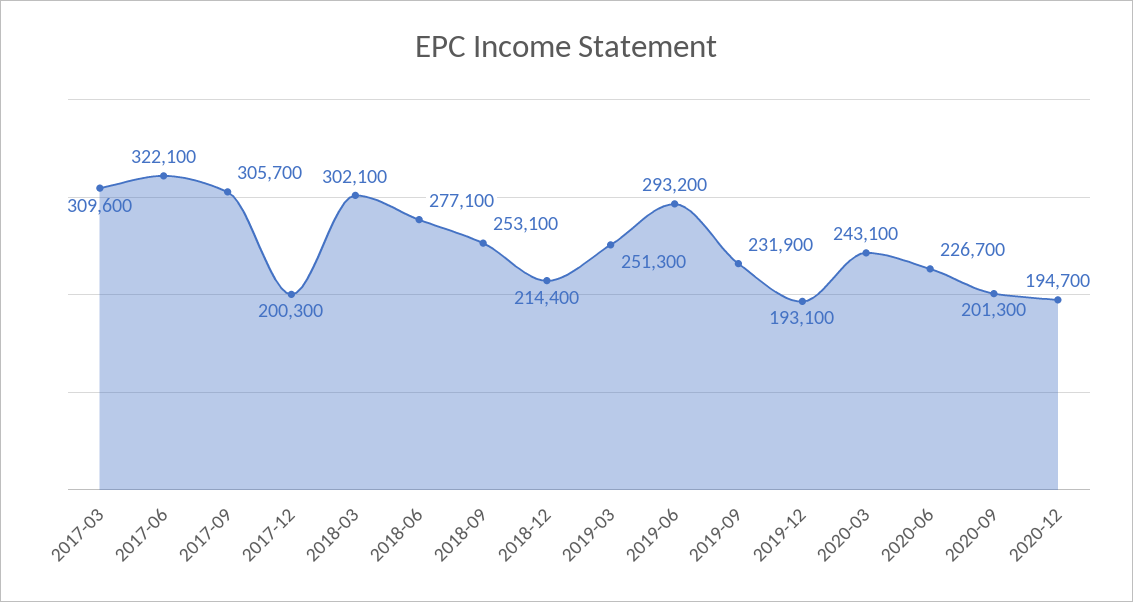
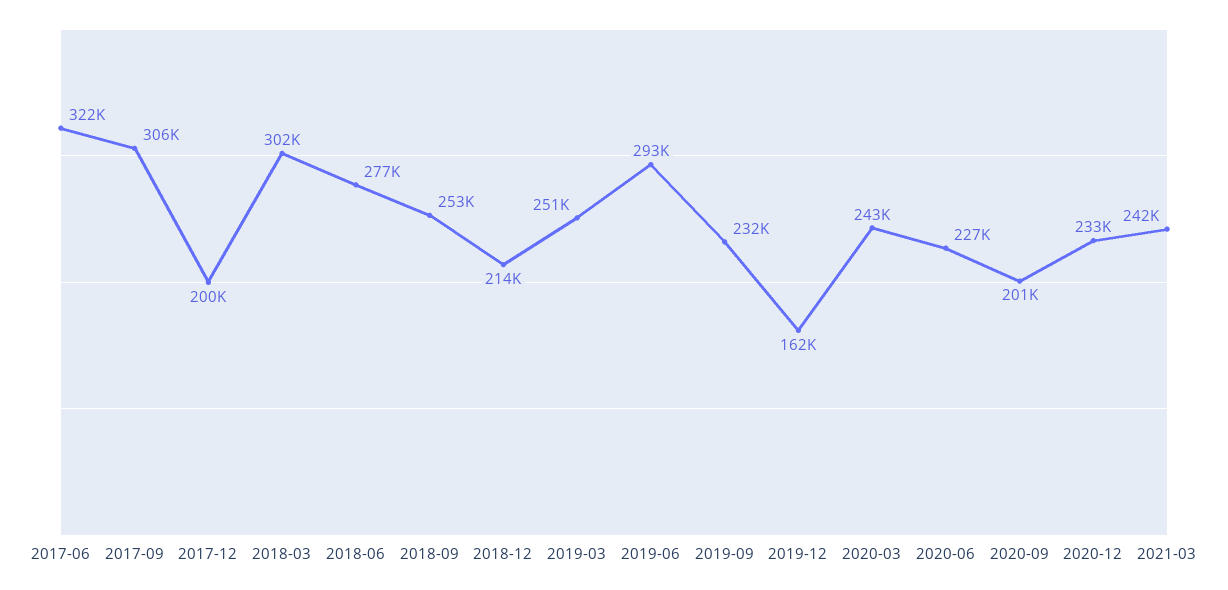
2017-03: 309600 -> none
2019-12: 193100 -> 162000
2020-12: 194700 -> 233000
2021-03: none -> 242000

